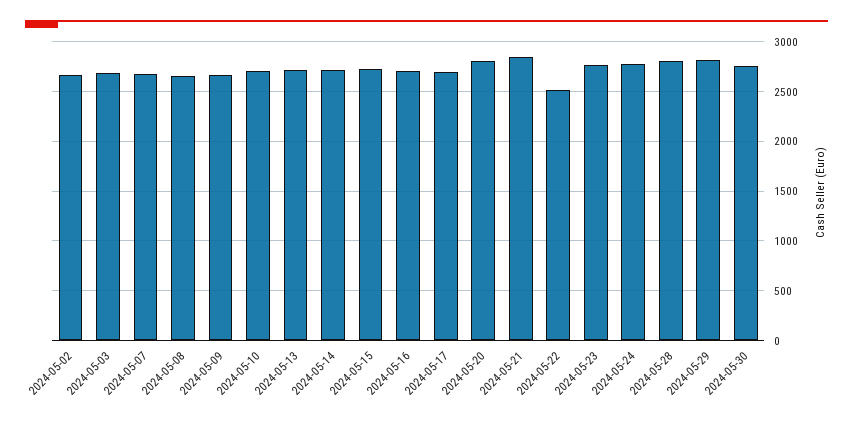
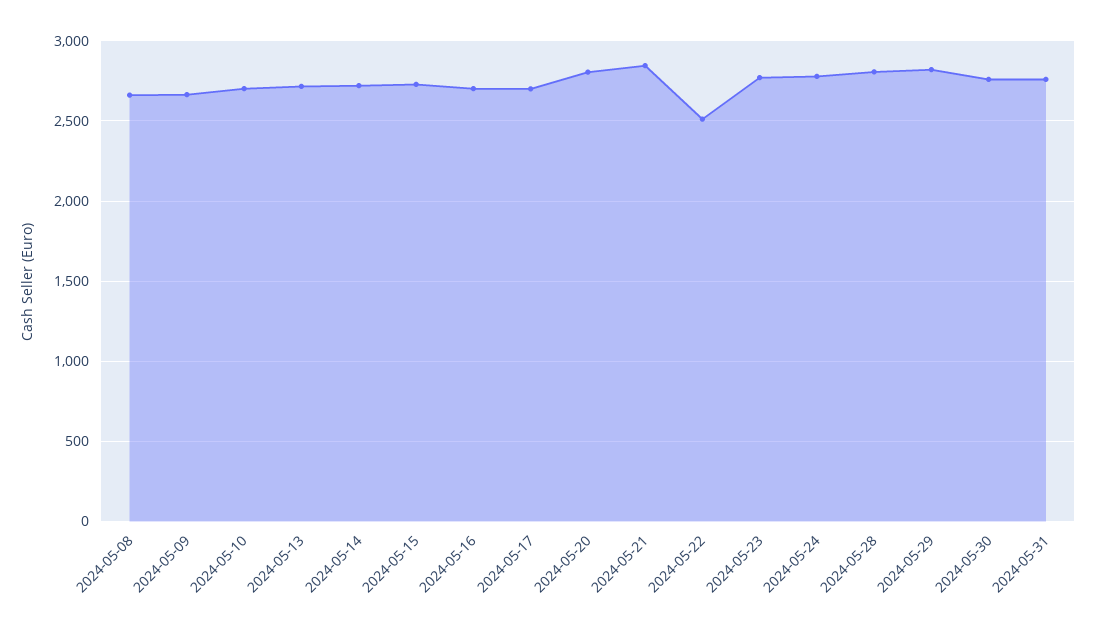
2024-05-02: 2700 -> none
2024-05-03: 2700 -> none
2024-05-07: 2700 -> none
2024-05-31: none -> 2750

